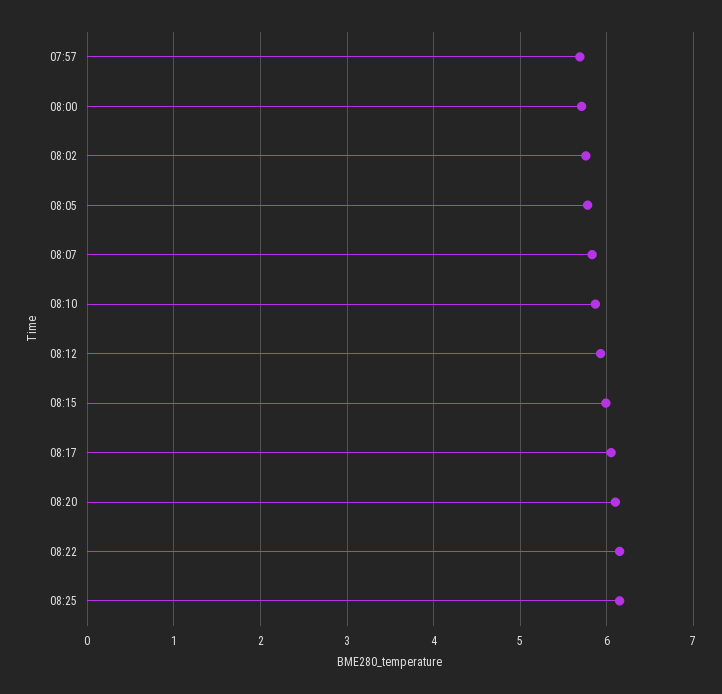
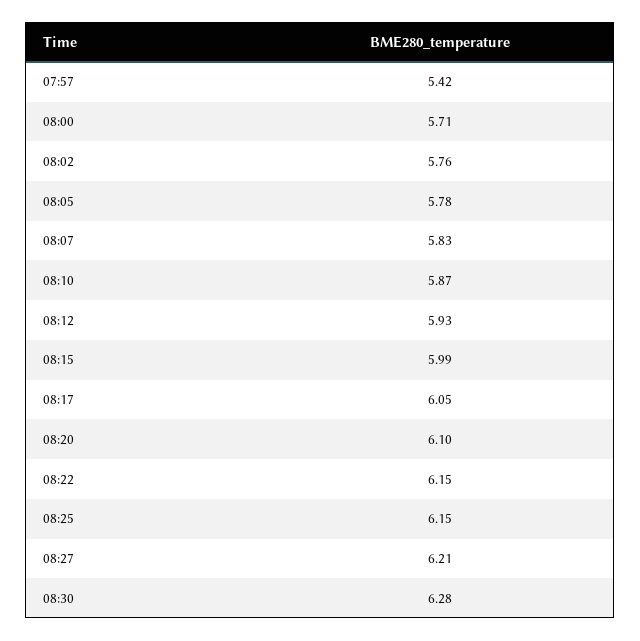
07:57: 5.7 -> 5.42
08:27: none -> 6.21
08:30: none -> 6.28

